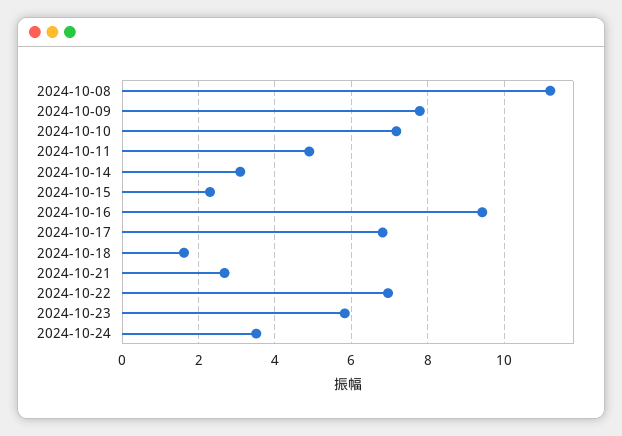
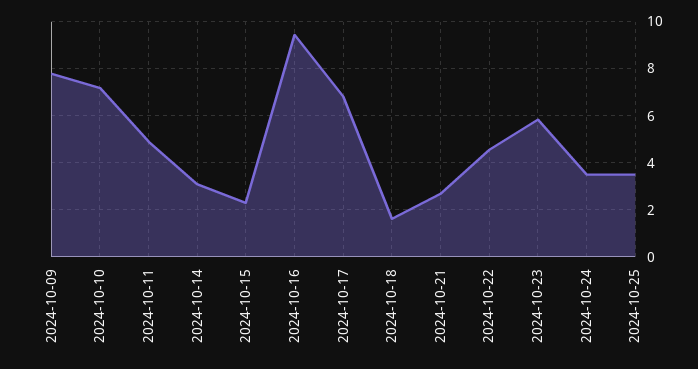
2024-10-08: 11.2 -> none
2024-10-22: 7 -> 4.5
2024-10-25: none -> 3.5

